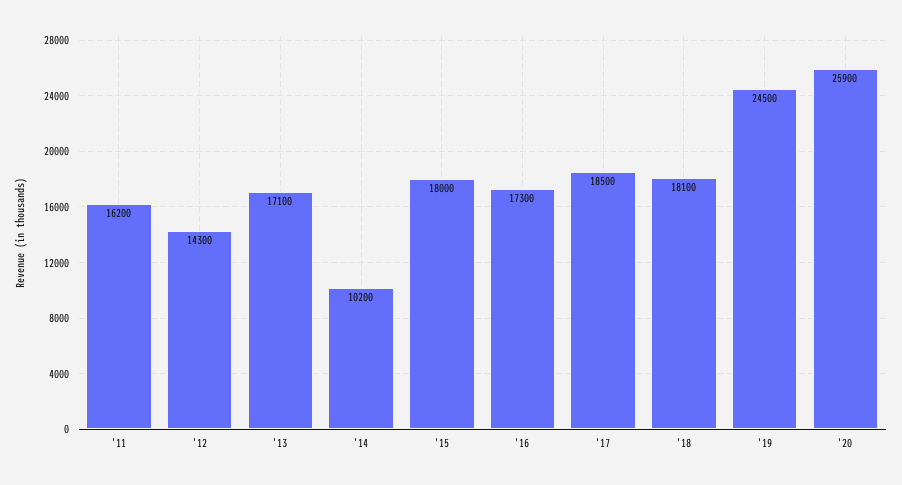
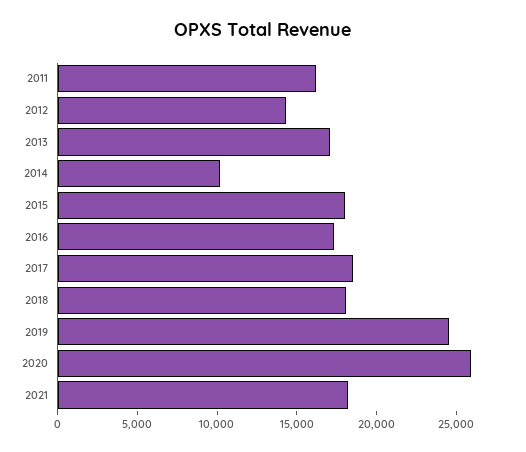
2021: none -> 18000

